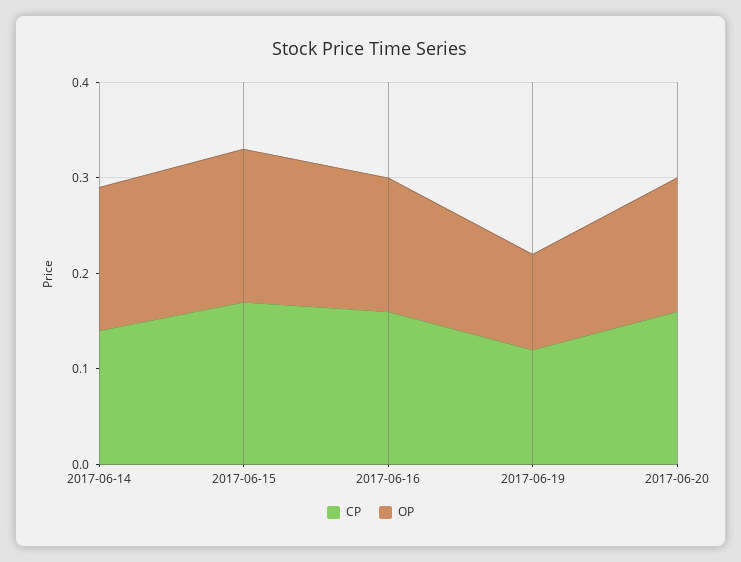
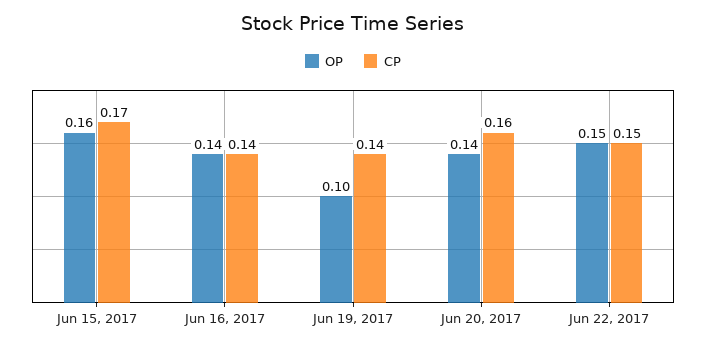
CP, 2017-06-14: 0.14 -> none
OP, 2017-06-14: 0.15 -> none
CP, 2017-06-16: 0.16 -> 0.14
CP, 2017-06-19: 0.12 -> 0.14
OP, Jun 22, 2017: none -> 0.15
CP, Jun 22, 2017: none -> 0.15

